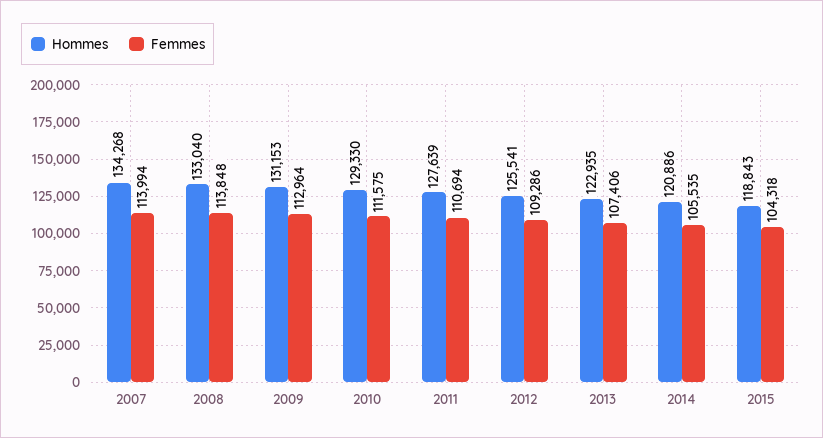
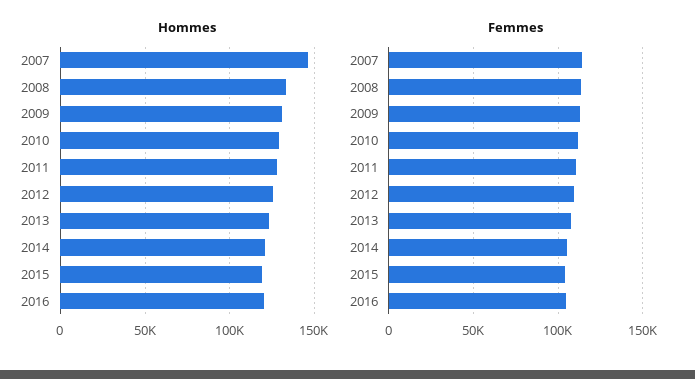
Hommes, 2007: 134268 -> 145000
Hommes, 2016: none -> 120000
Femmes, 2016: none -> 105000

